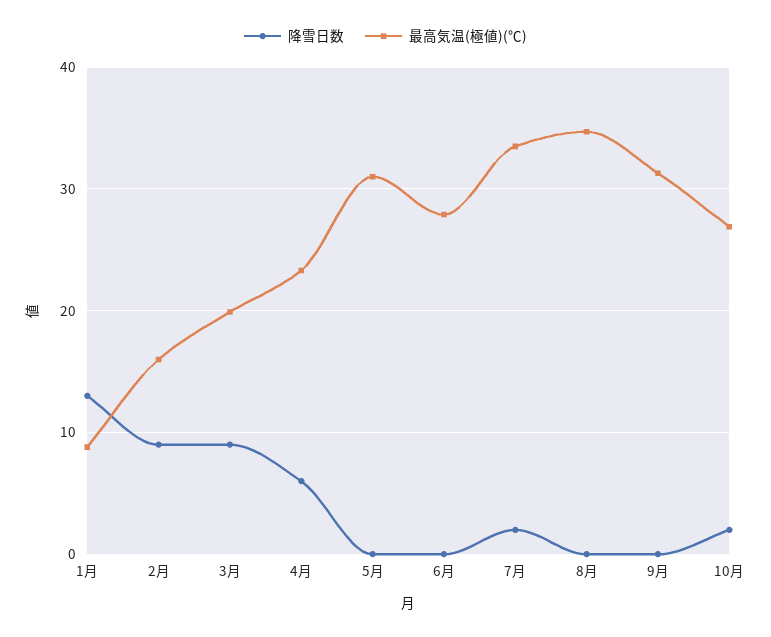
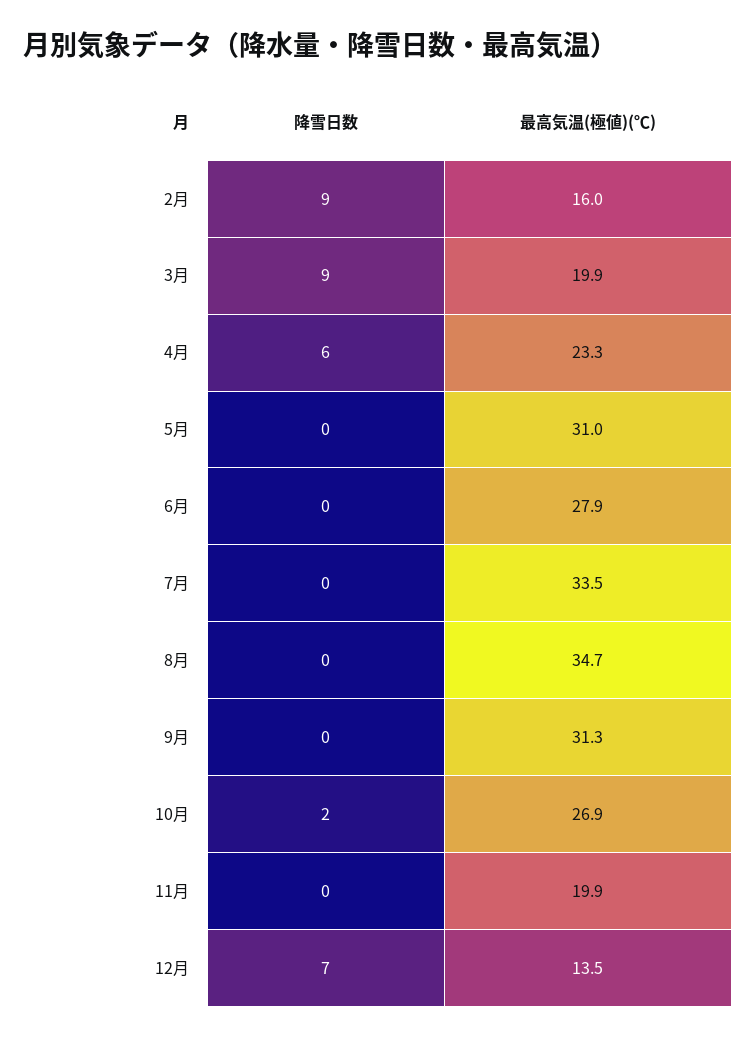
降雪日数, 1月: 13 -> none
最高気温(極値)(℃), 1月: 9 -> none
降雪日数, 7月: 2 -> 0
降雪日数, 11月: none -> 0
最高気温(極値)(℃), 11月: none -> 19.9
降雪日数, 12月: none -> 7
最高気温(極値)(℃), 12月: none -> 13.5

